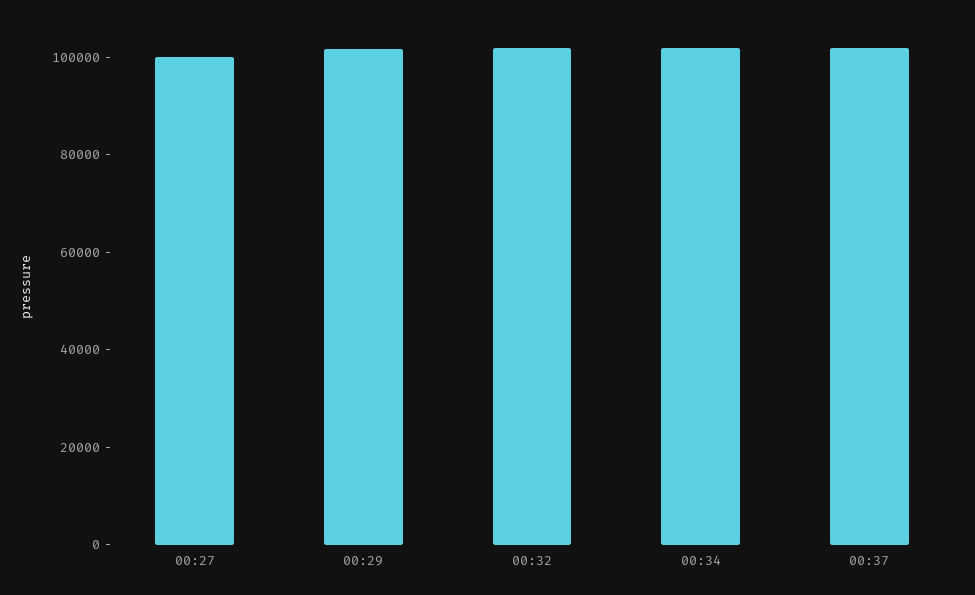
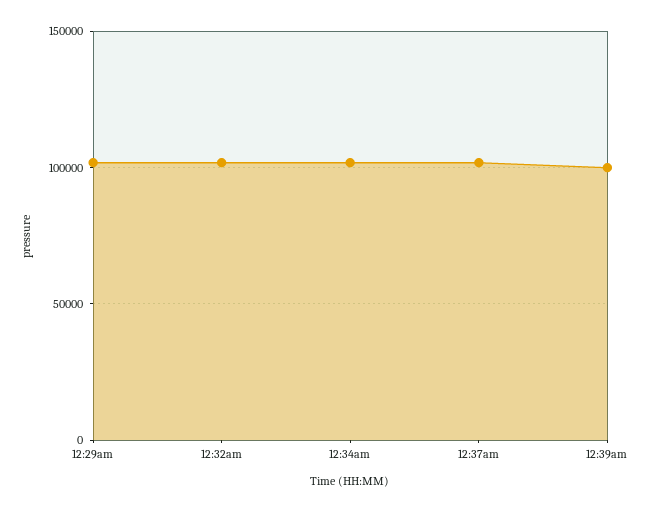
00:27: 100000 -> none
12:39am: none -> 100000

